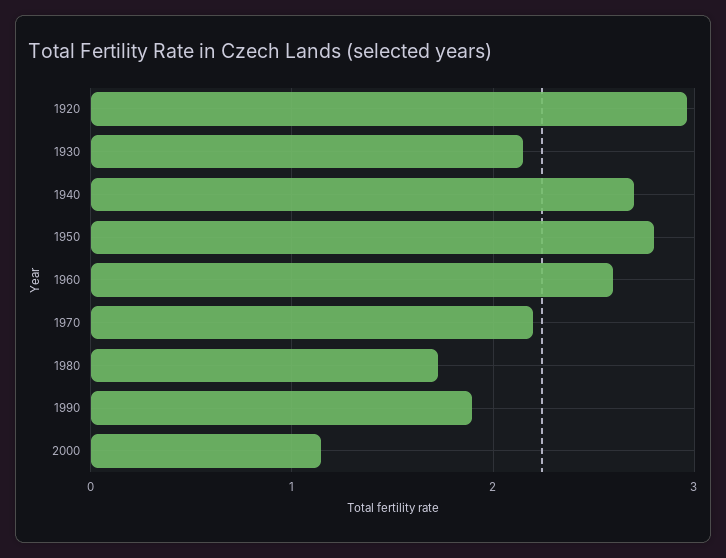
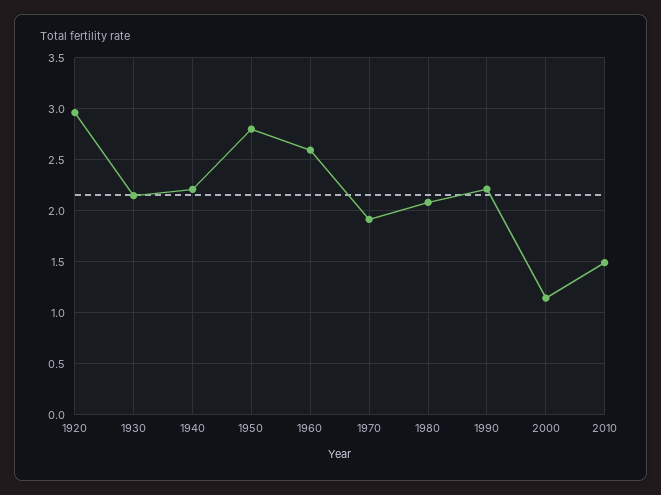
1940: 2.7 -> 2.2
1970: 2.2 -> 1.9
1980: 1.7 -> 2.1
1990: 1.9 -> 2.2
2010: none -> 1.5

